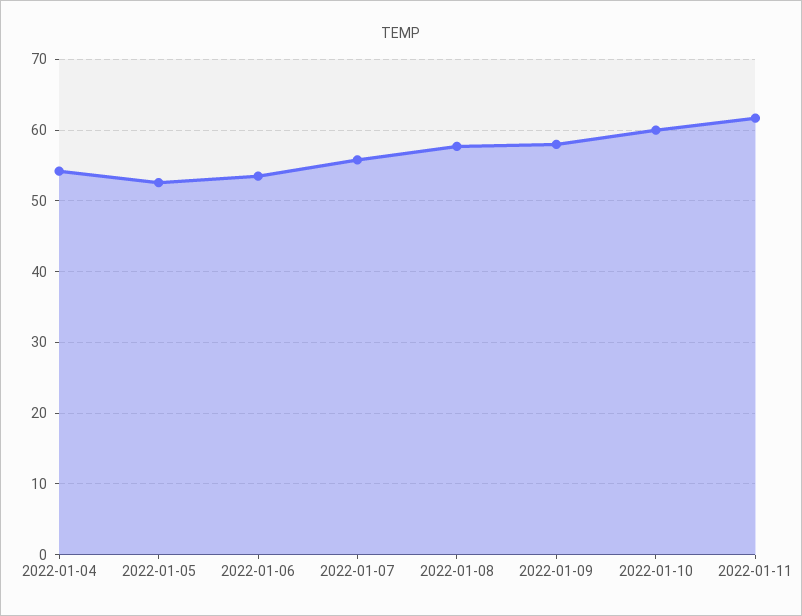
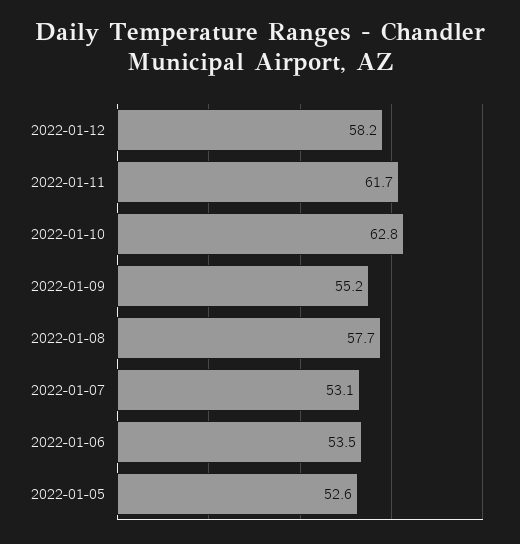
2022-01-04: 54 -> none
2022-01-07: 56 -> 53.1
2022-01-09: 58 -> 55.2
2022-01-10: 60 -> 62.8
2022-01-12: none -> 58.2

